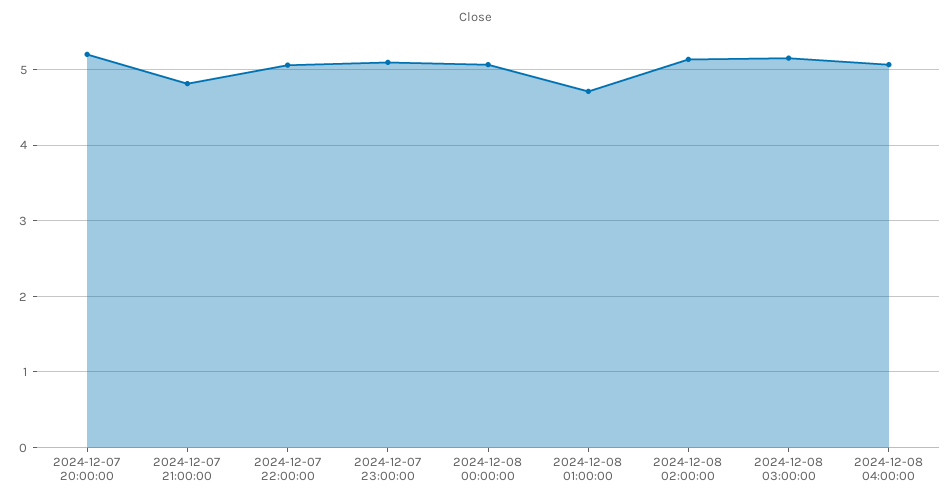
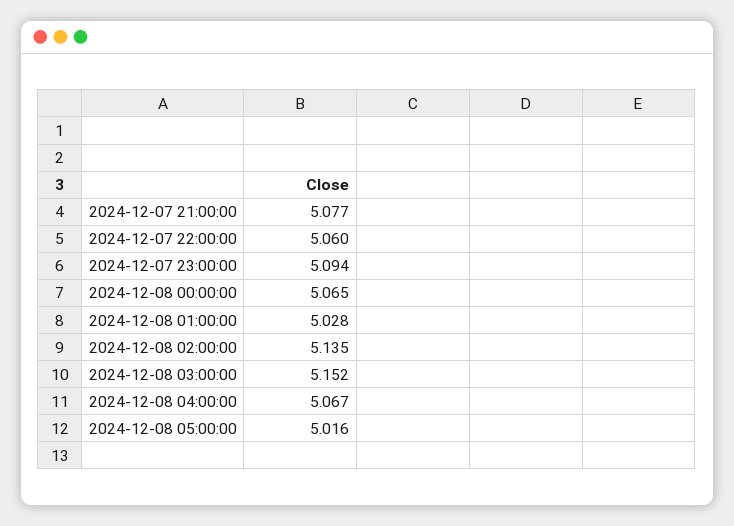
2024-12-07 20:00:00: 5.2 -> none
2024-12-07 21:00:00: 4.8 -> 5.077
2024-12-08 01:00:00: 4.7 -> 5.028
2024-12-08 05:00:00: none -> 5.016

